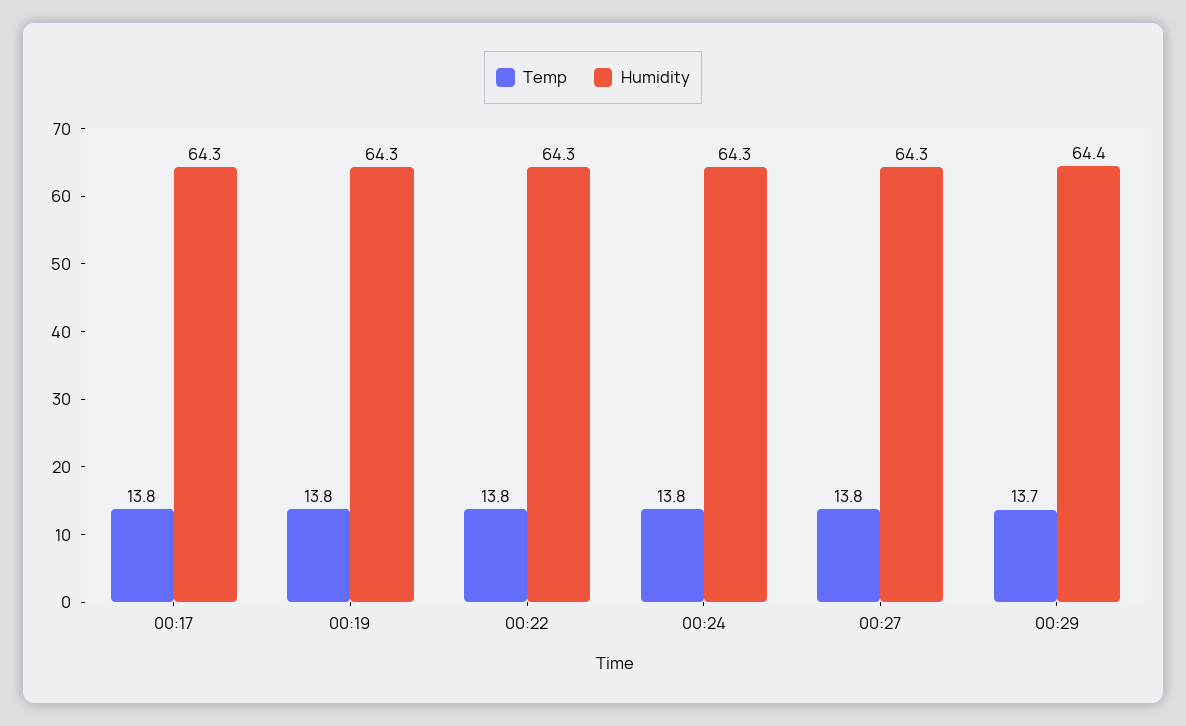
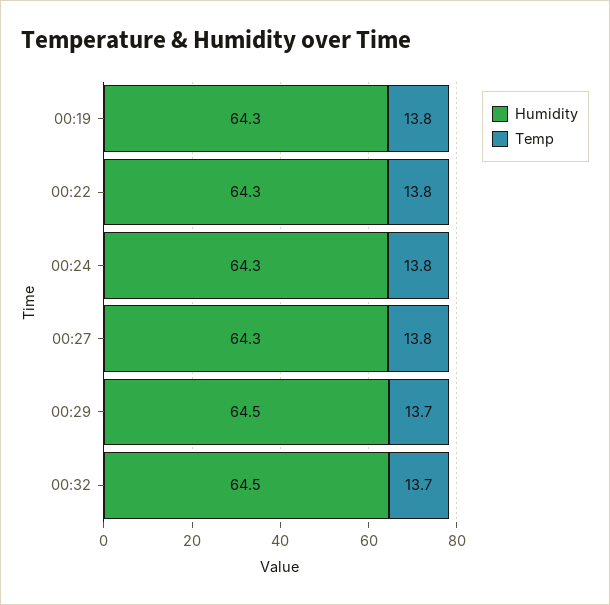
Temp, 00:17: 13.8 -> none
Humidity, 00:17: 64.3 -> none
Humidity, 00:29: 64.4 -> 64.5
Humidity, 00:32: none -> 64.5
Temp, 00:32: none -> 13.7

